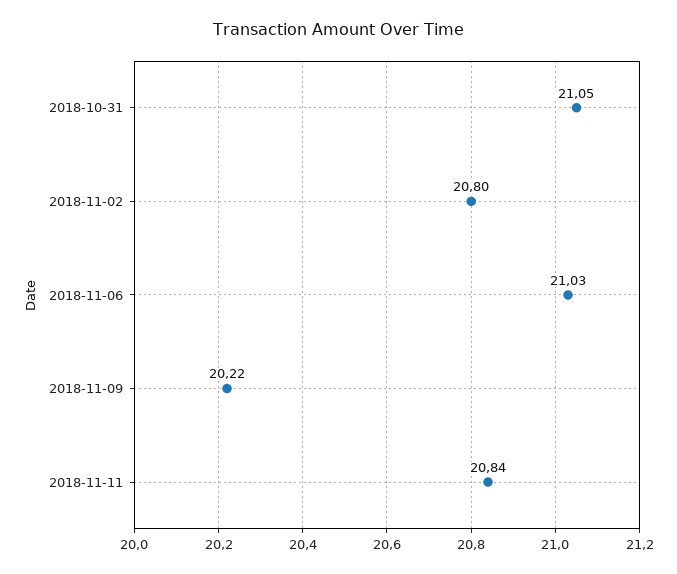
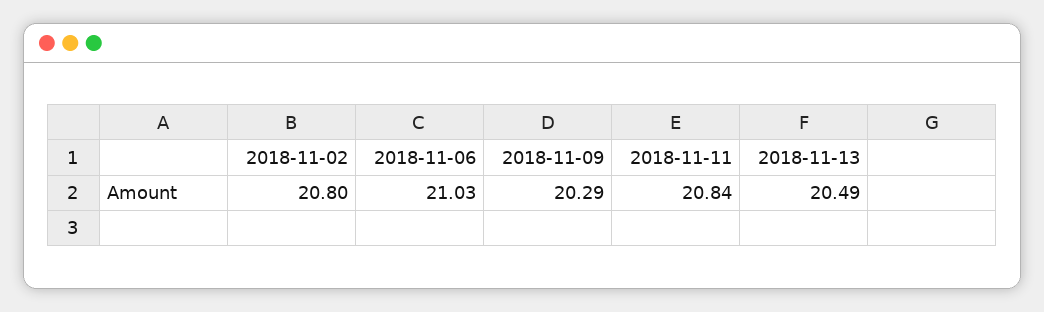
2018-10-31: 21.05 -> none
2018-11-09: 20.22 -> 20.29
2018-11-13: none -> 20.49

